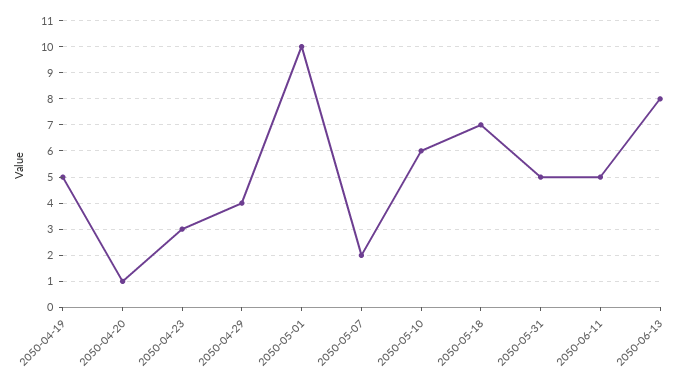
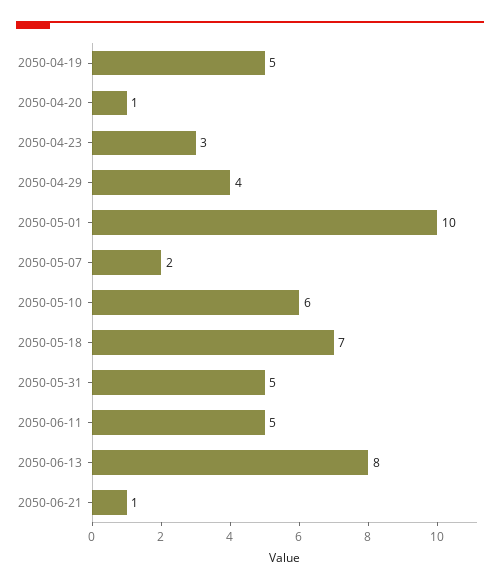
2050-06-21: none -> 1

